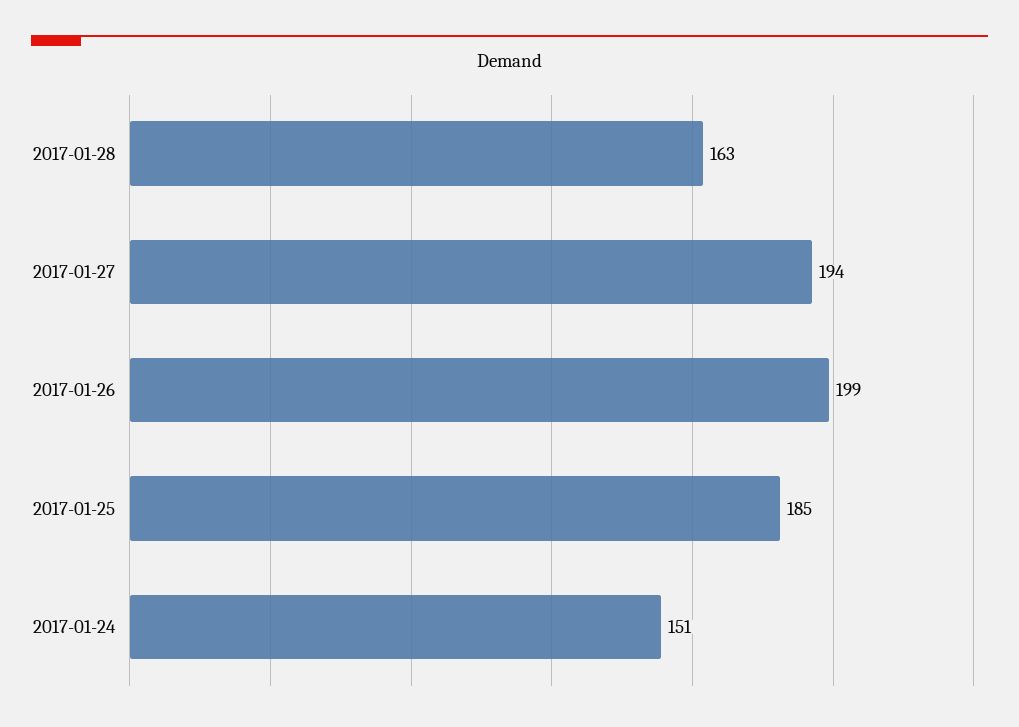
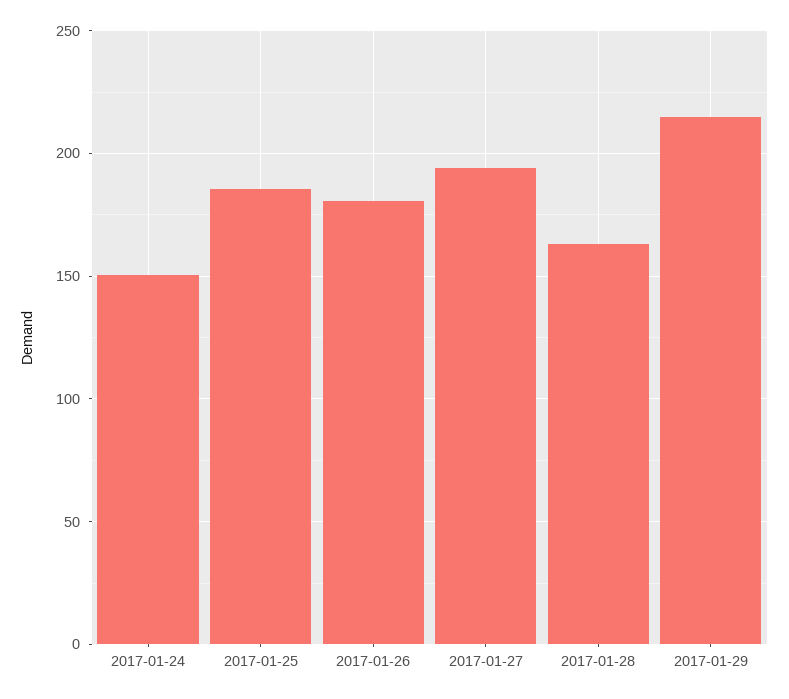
2017-01-26: 199 -> 180
2017-01-29: none -> 215

